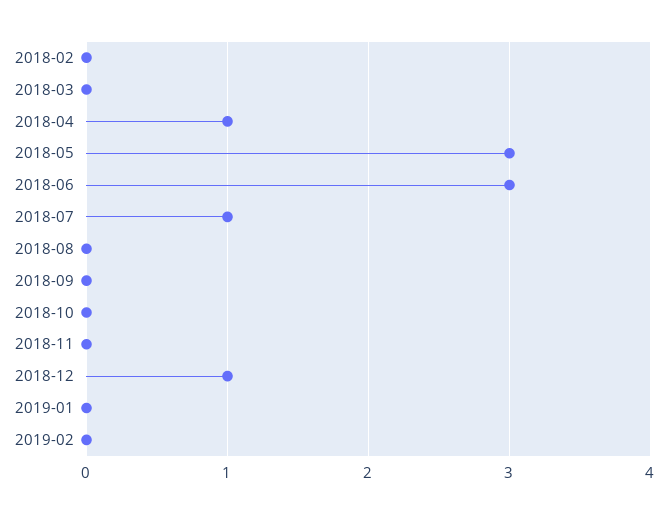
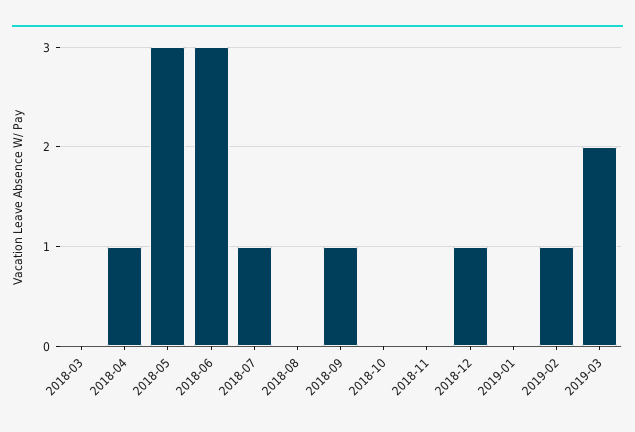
2018-02: 0 -> none
2018-09: 0 -> 1
2019-02: 0 -> 1
2019-03: none -> 2

